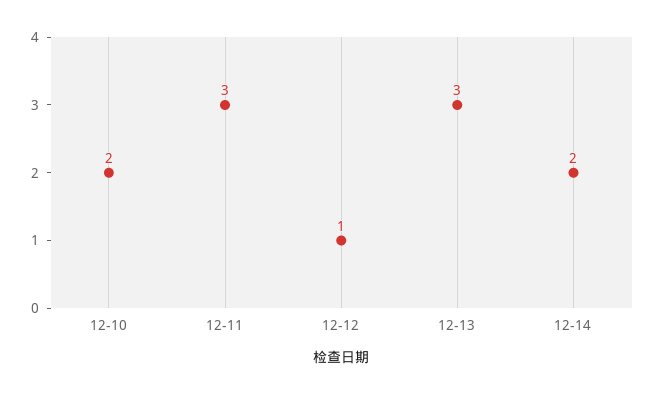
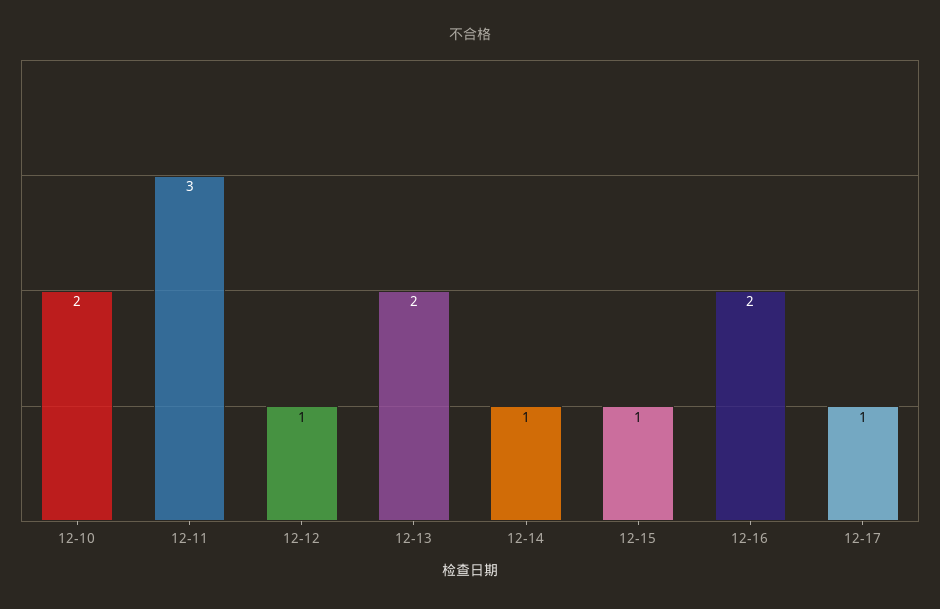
12-13: 3 -> 2
12-14: 2 -> 1
12-15: none -> 1
12-16: none -> 2
12-17: none -> 1

